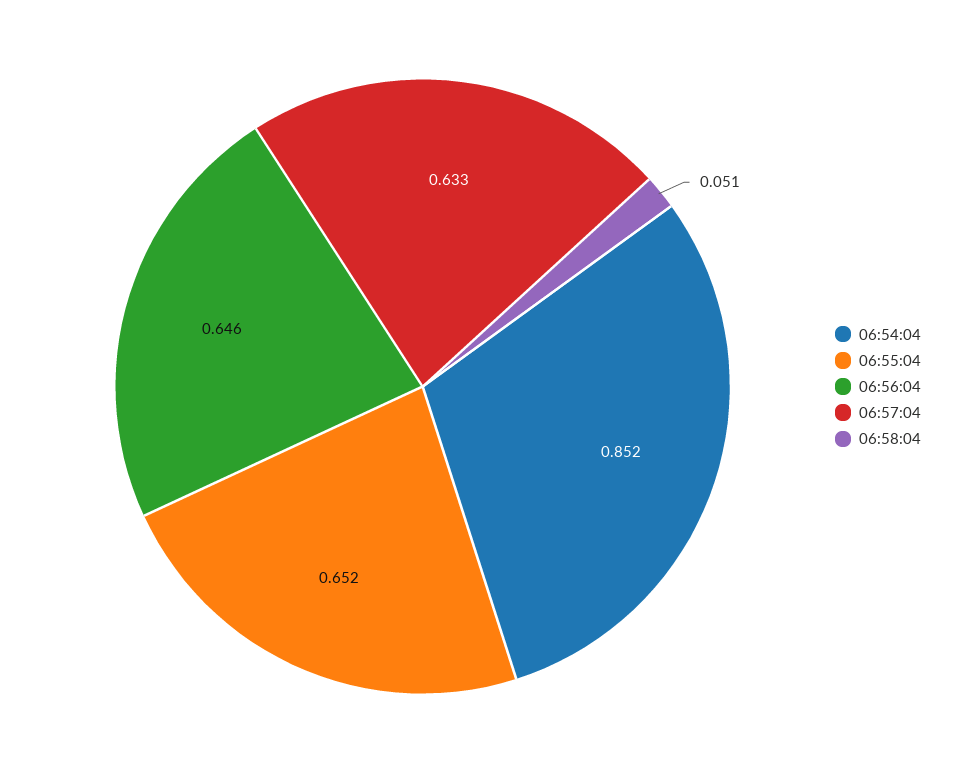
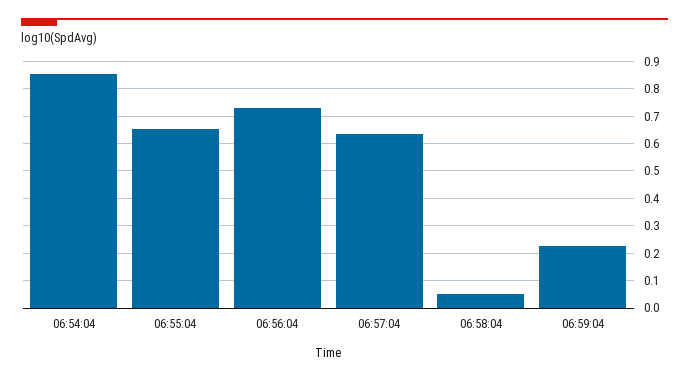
06:56:04: 0.646 -> 0.725
06:59:04: none -> 0.225

